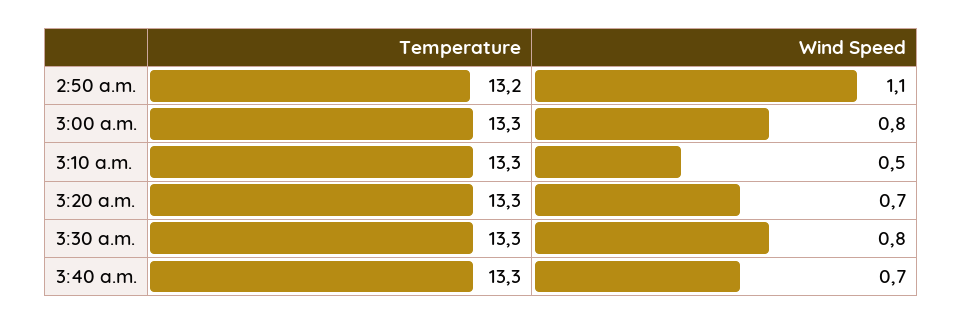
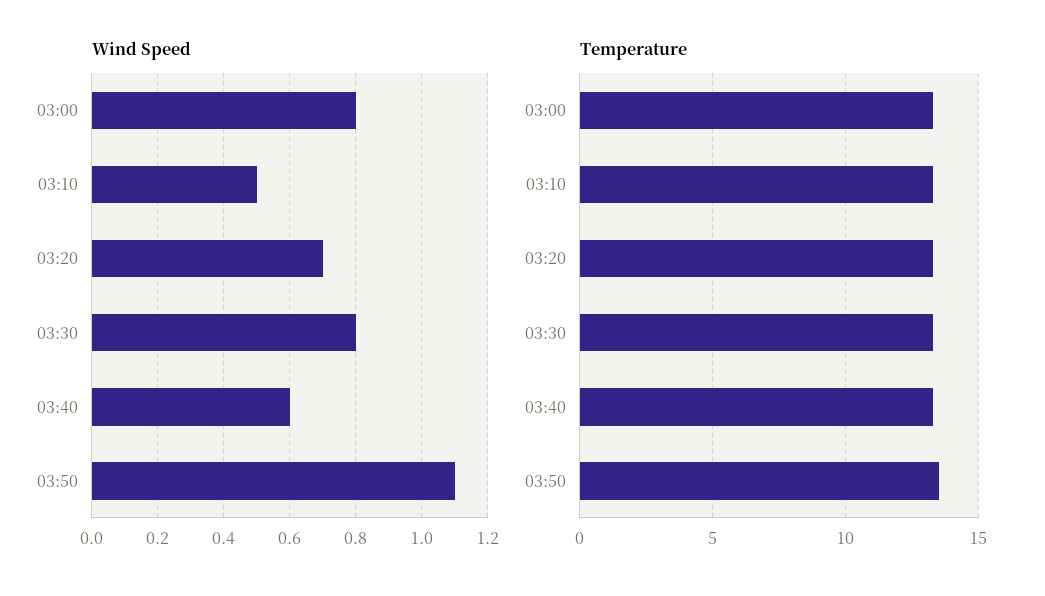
Temperature, 2:50 a.m.: 13.2 -> none
Wind Speed, 2:50 a.m.: 1.1 -> none
Wind Speed, 3:40 a.m.: 0.7 -> 0.6
Wind Speed, 03:50: none -> 1.1
Temperature, 03:50: none -> 13.5

